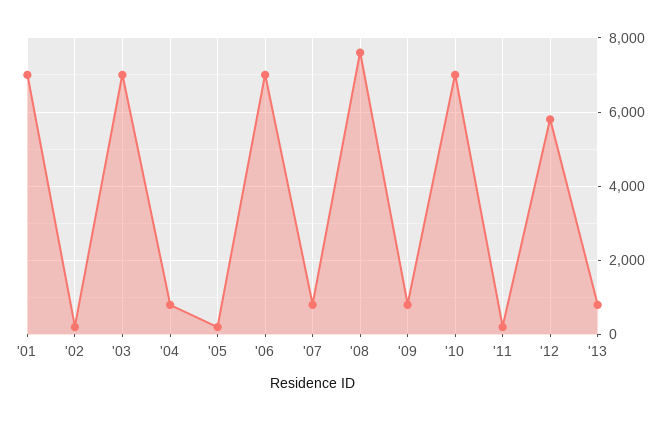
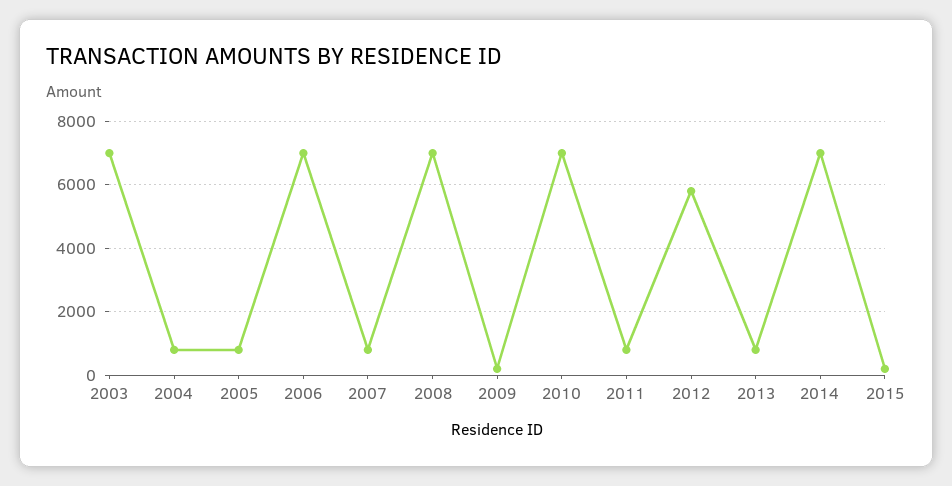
'01: 7000 -> none
'02: 200 -> none
'05: 200 -> 800
'08: 7600 -> 7000
'09: 800 -> 200
'11: 200 -> 800
2014: none -> 7000
2015: none -> 200

